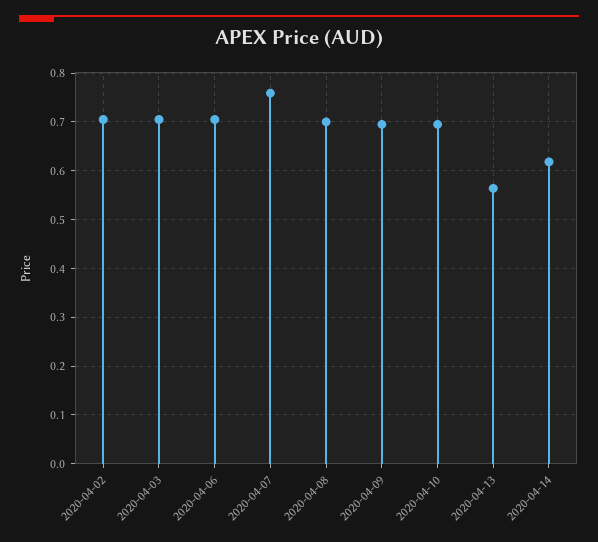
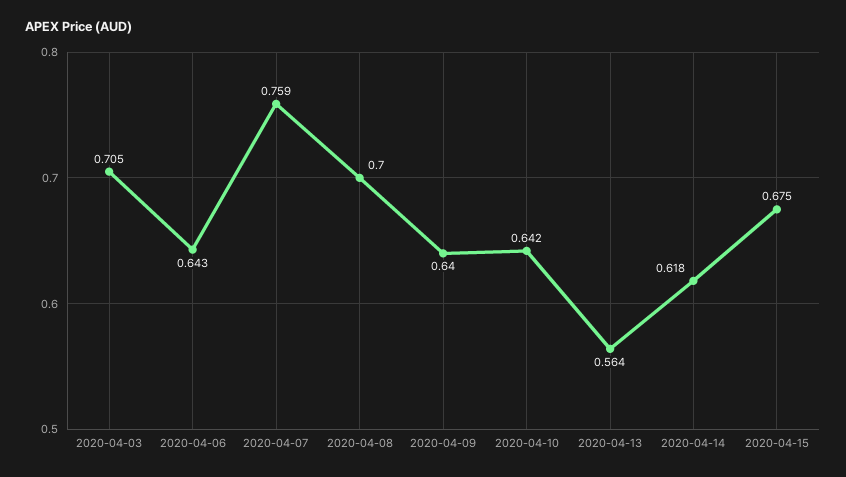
2020-04-02: 0.7 -> none
2020-04-06: 0.7 -> 0.643
2020-04-09: 0.7 -> 0.64
2020-04-10: 0.7 -> 0.642
2020-04-15: none -> 0.675

